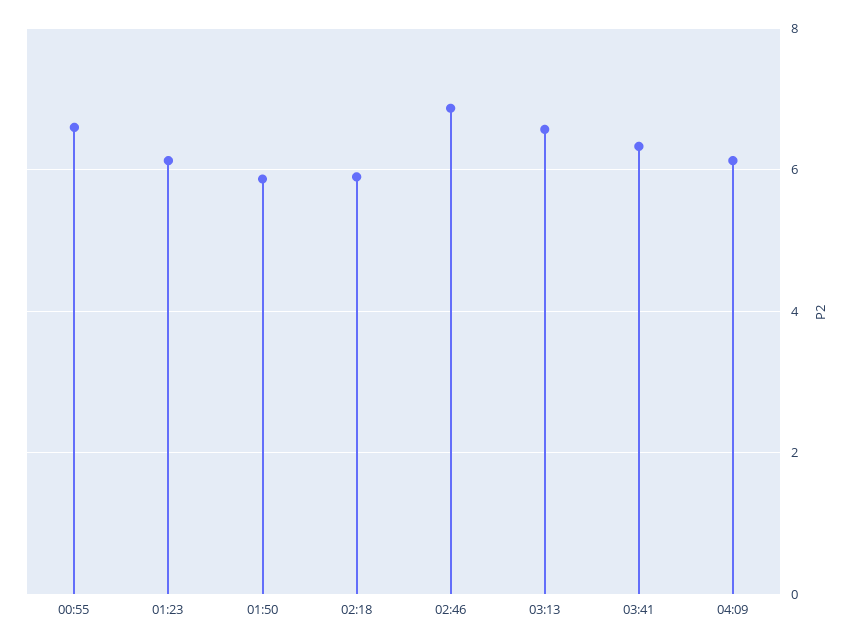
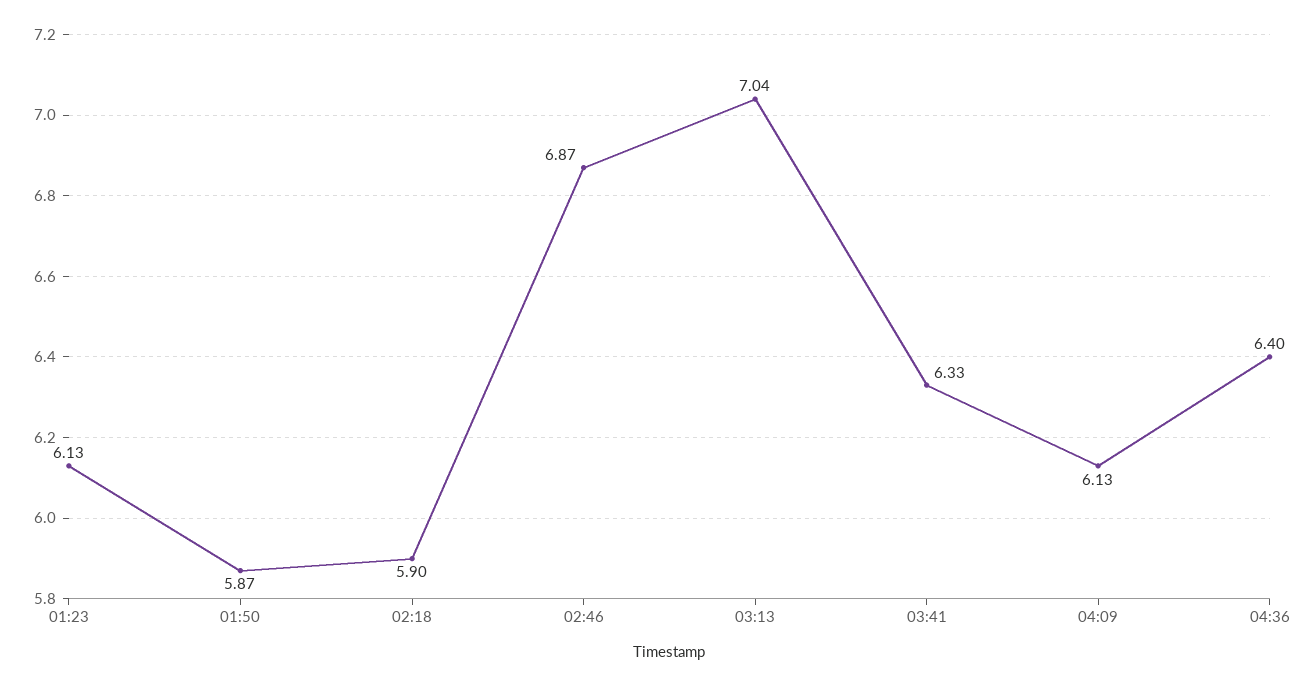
00:55: 6.6 -> none
03:13: 6.6 -> 7.04
04:36: none -> 6.4

